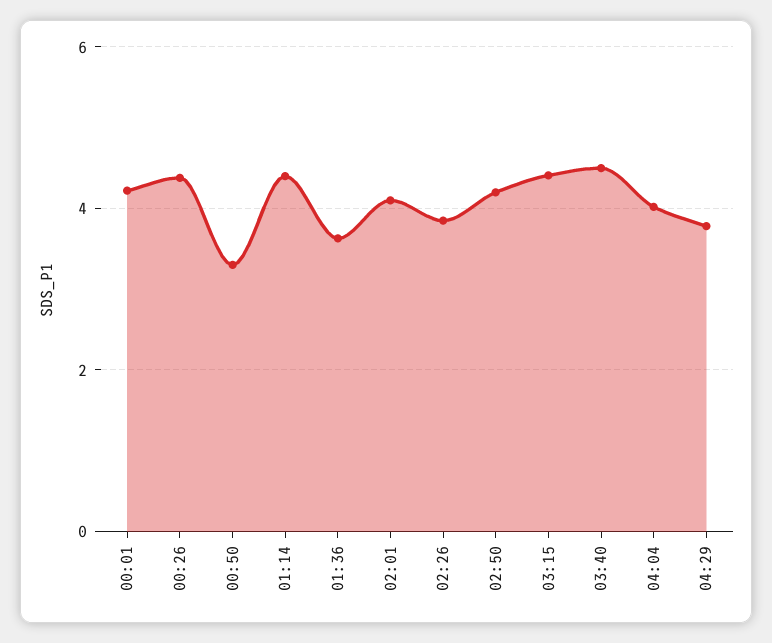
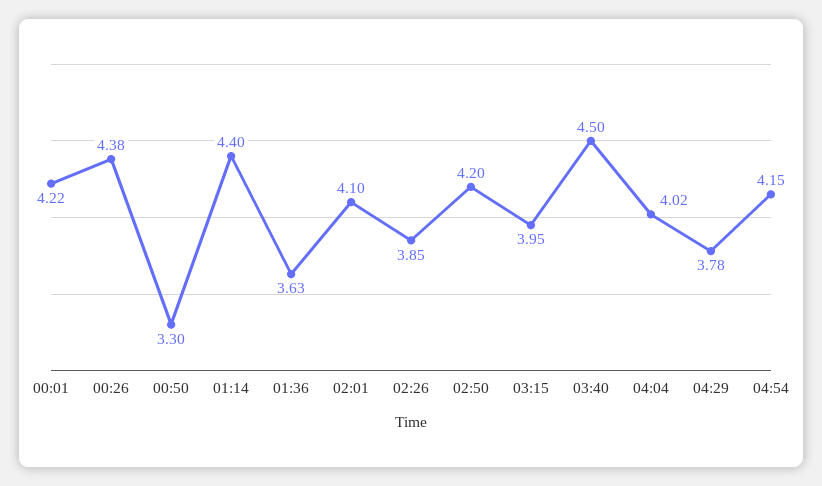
03:15: 4.4 -> 3.95
04:54: none -> 4.15

